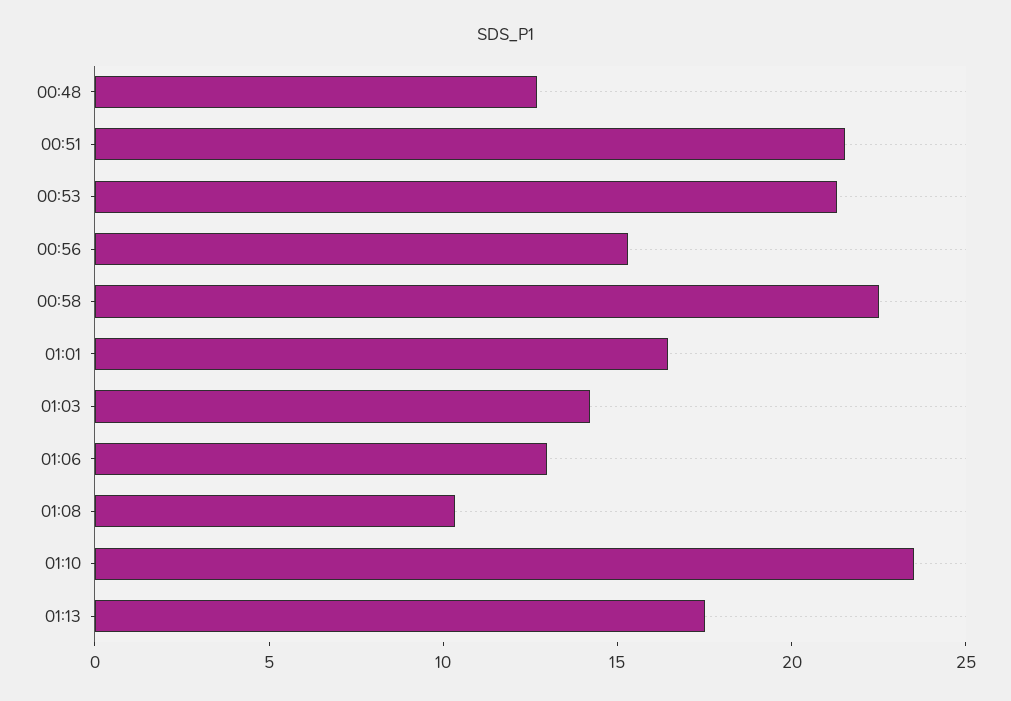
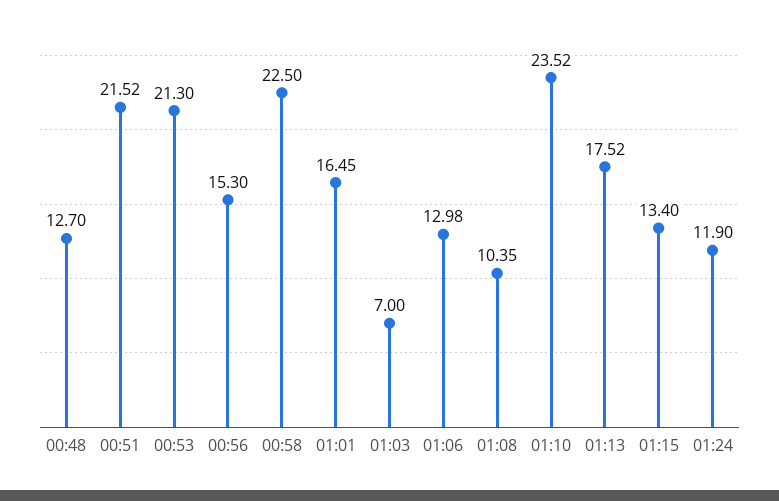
01:03: 14 -> 7
01:15: none -> 13.4
01:24: none -> 11.9

